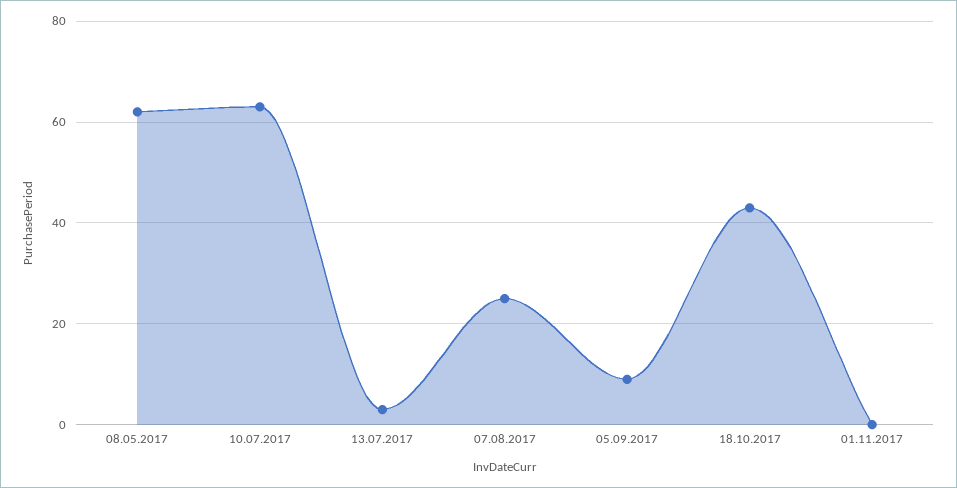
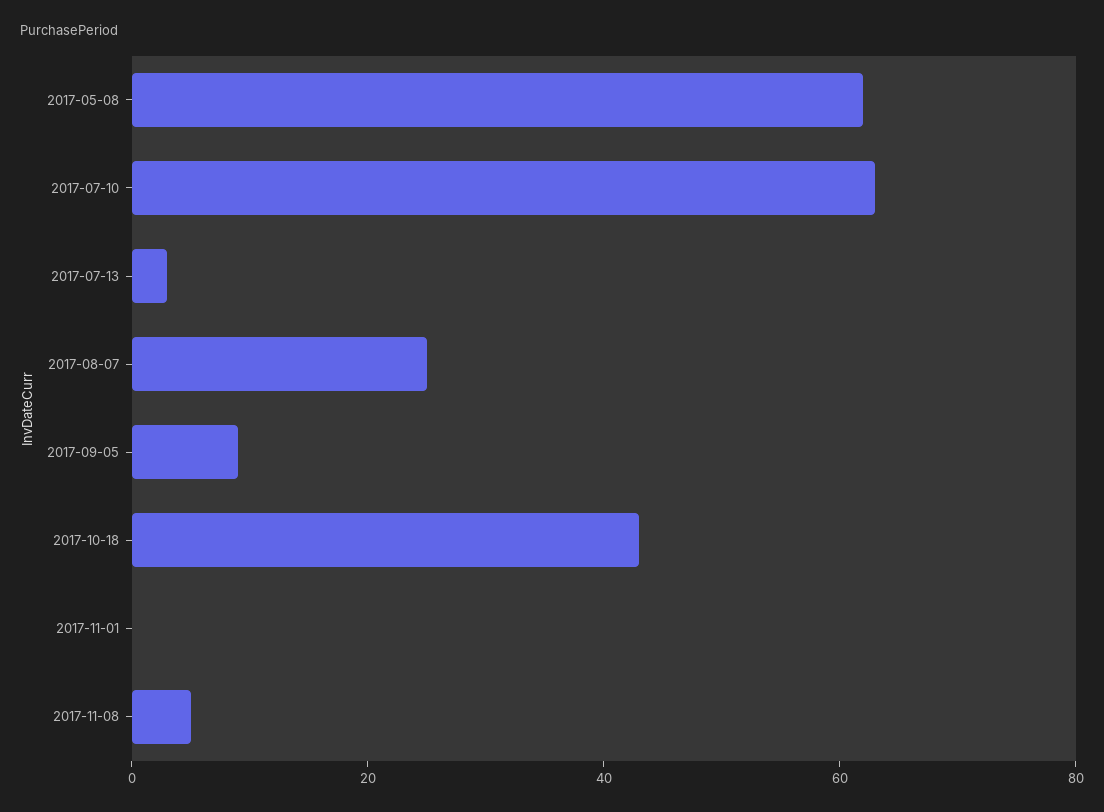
2017-11-08: none -> 5

